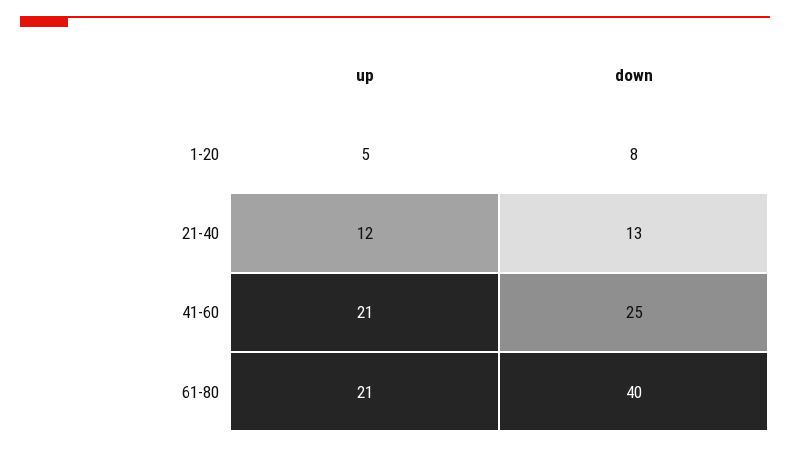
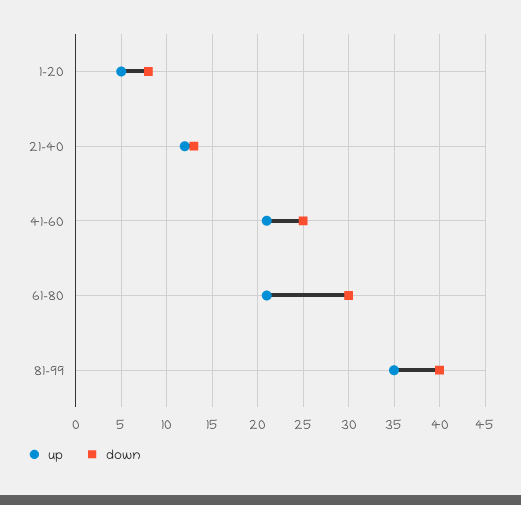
down, 61-80: 40 -> 30
up, 81-99: none -> 35
down, 81-99: none -> 40

